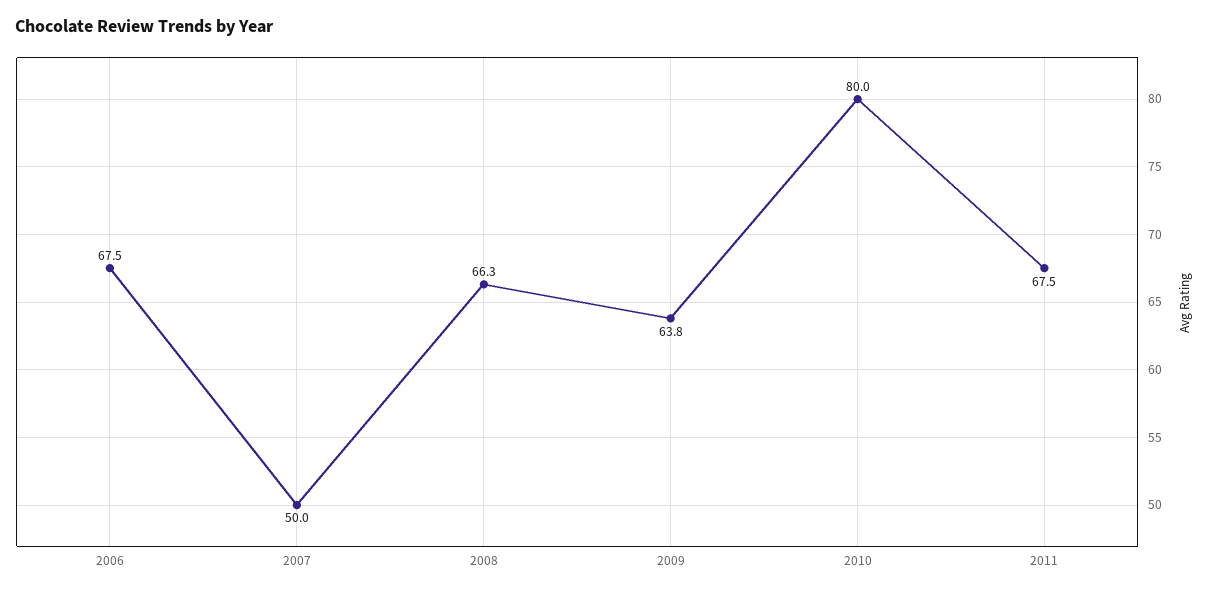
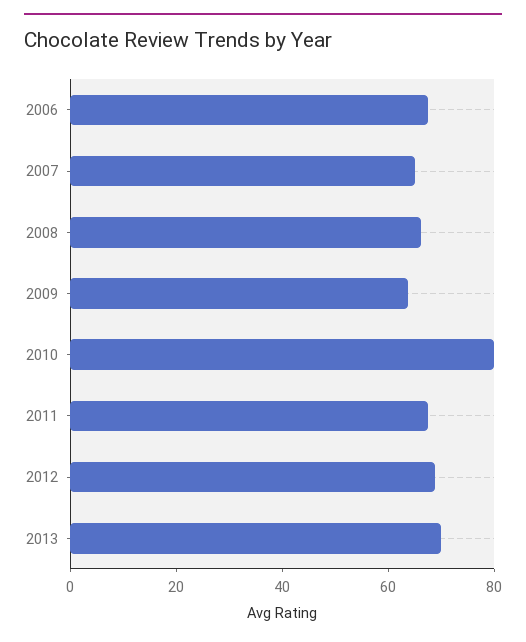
2007: 50 -> 65
2012: none -> 70
2013: none -> 70

